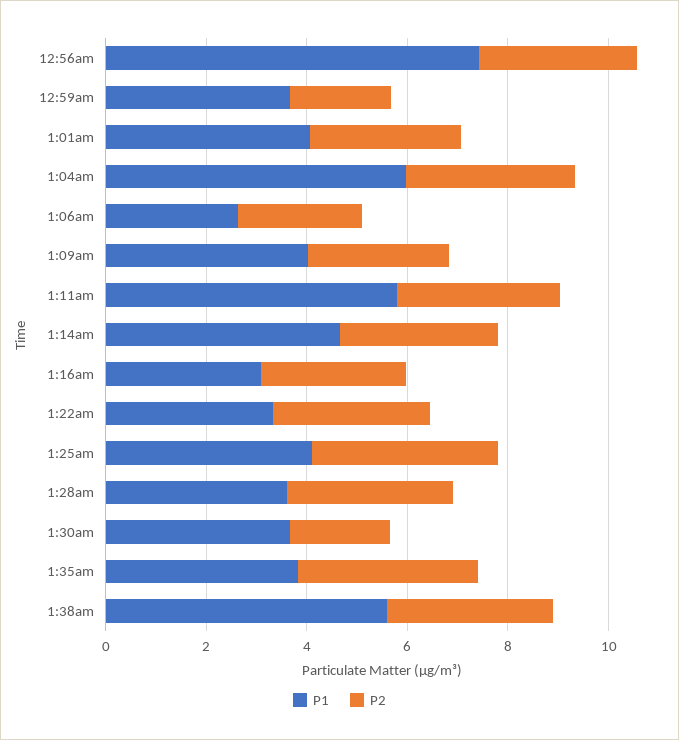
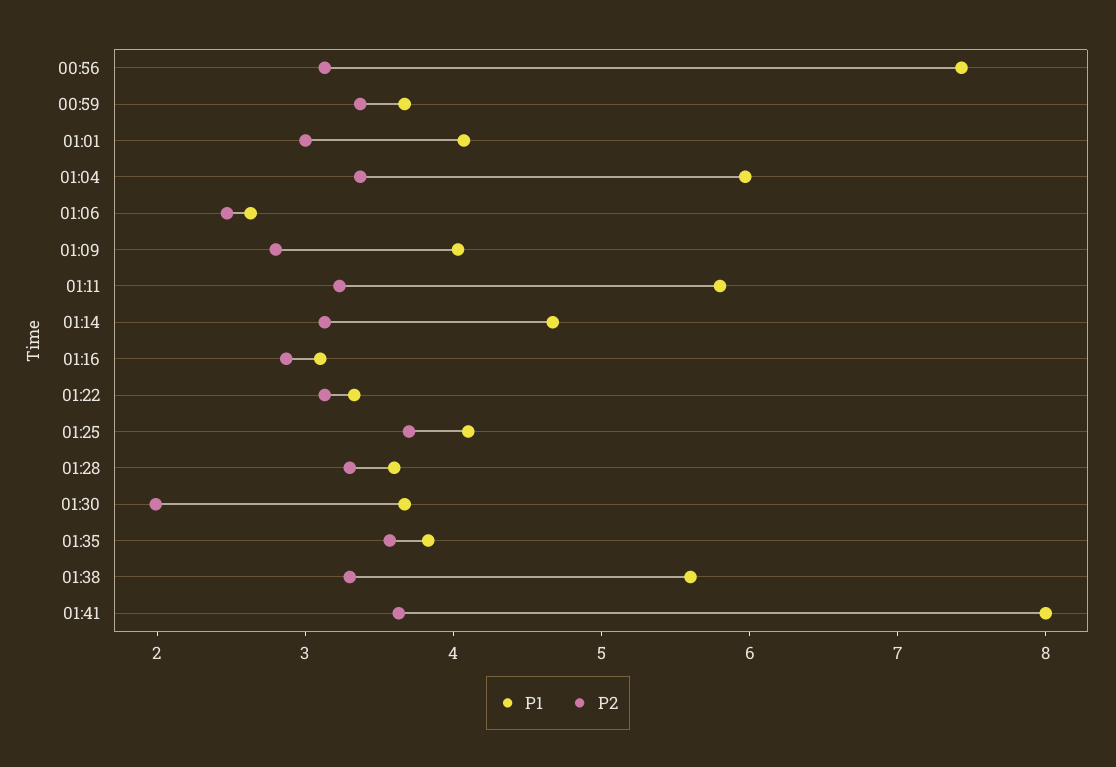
P2, 12:59am: 2 -> 3.4
P1, 01:41: none -> 8
P2, 01:41: none -> 3.6

